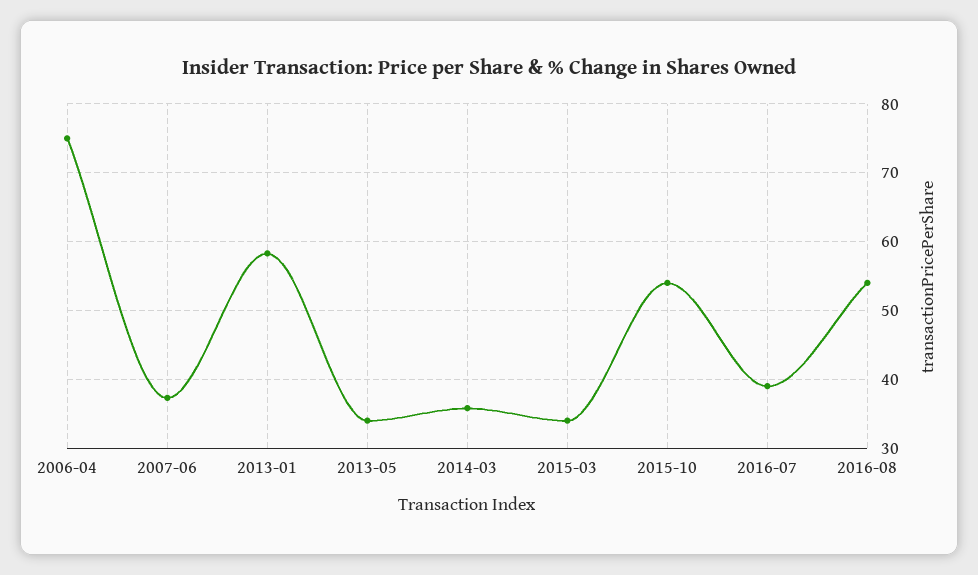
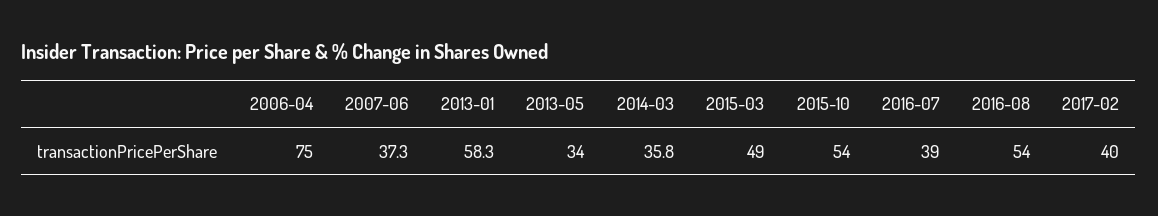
2015-03: 34 -> 49
2017-02: none -> 40

